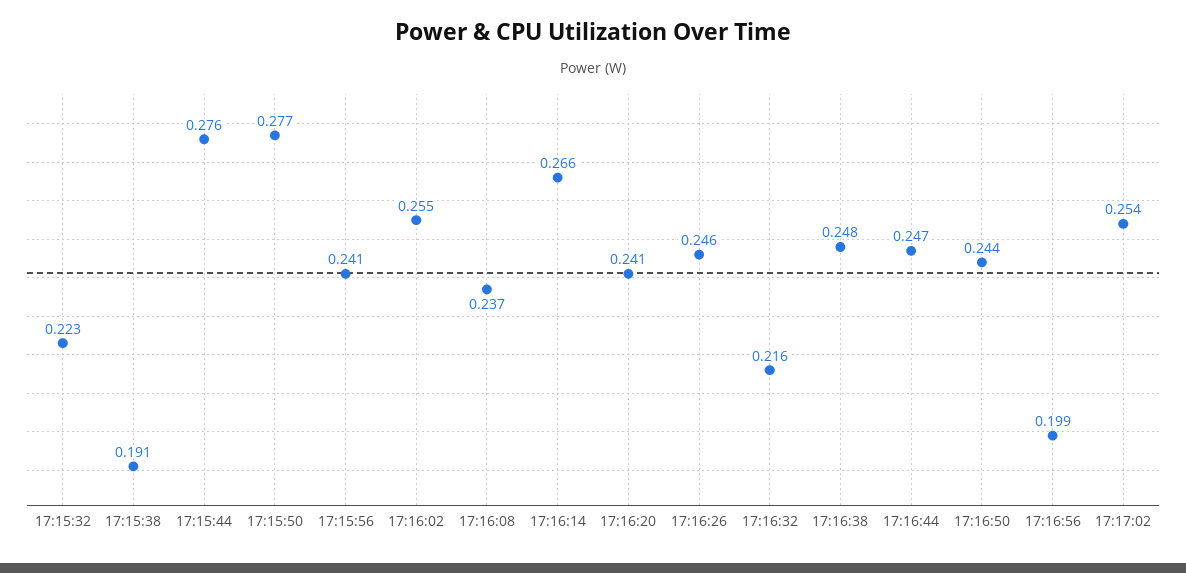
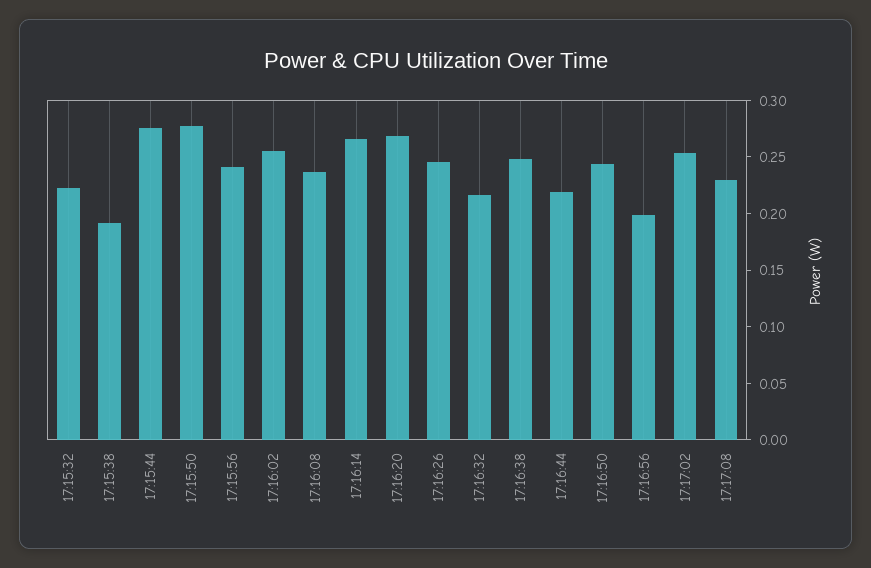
17:16:20: 0.241 -> 0.27
17:16:44: 0.247 -> 0.22
17:17:08: none -> 0.23

